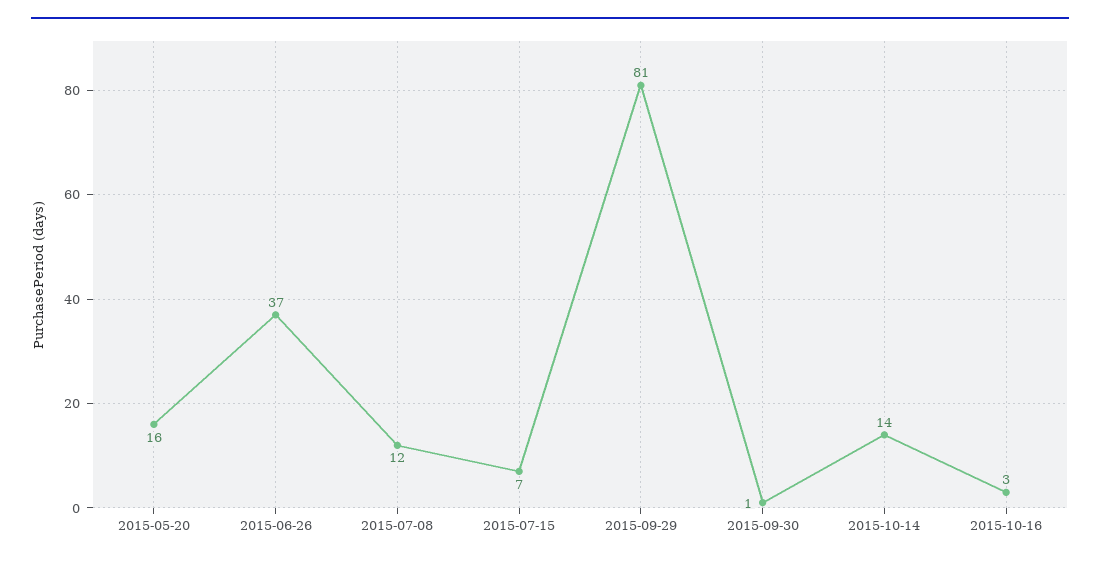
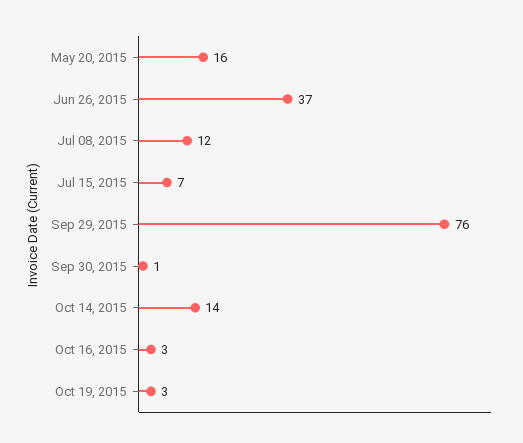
2015-09-29: 81 -> 76
Oct 19, 2015: none -> 3

